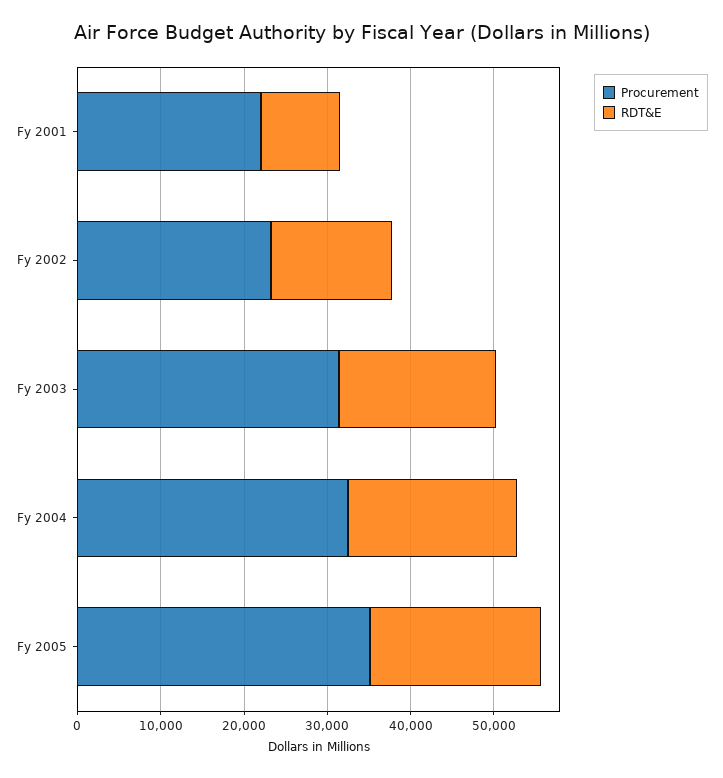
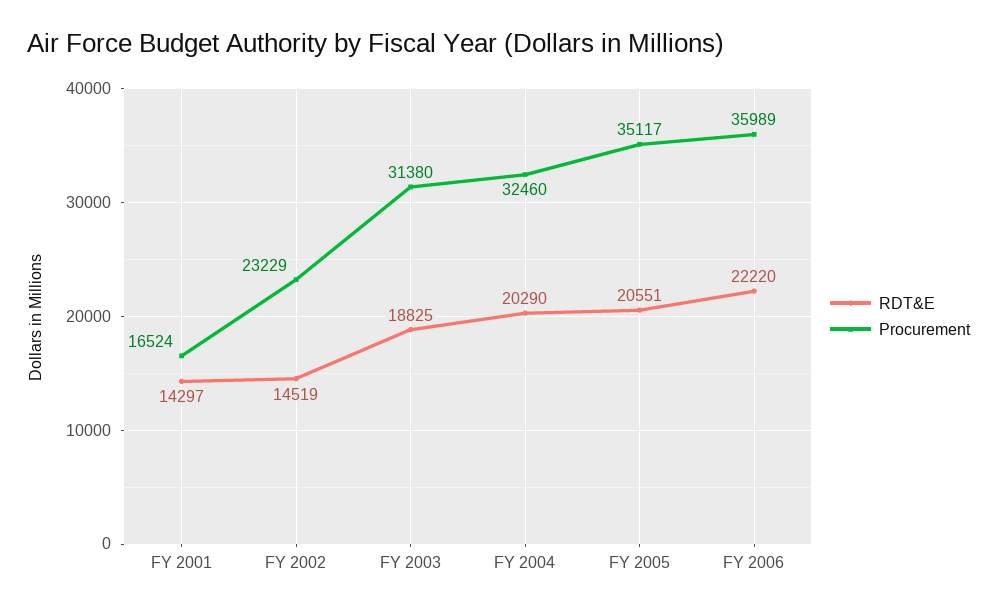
Procurement, Fy 2001: 22000 -> 16524
RDT&E, Fy 2001: 10000 -> 14297
RDT&E, FY 2006: none -> 22220
Procurement, FY 2006: none -> 35989

